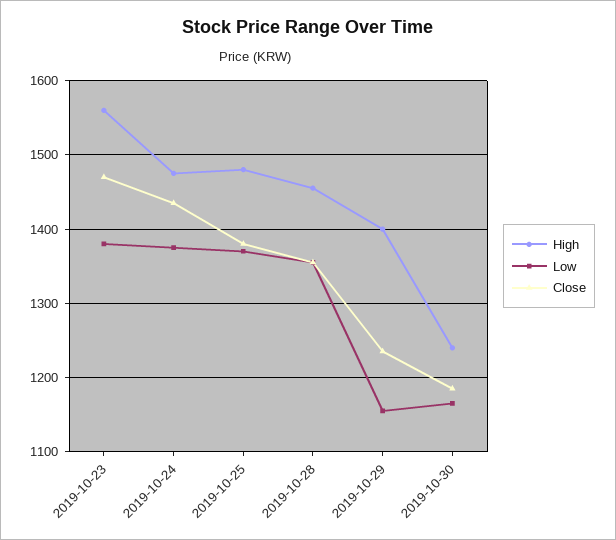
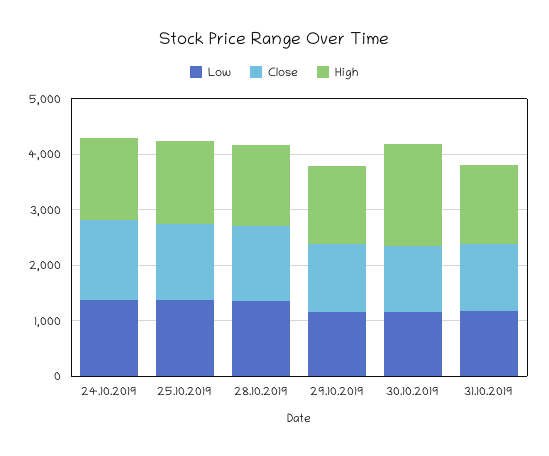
High, 2019-10-23: 1560 -> none
Low, 2019-10-23: 1380 -> none
Close, 2019-10-23: 1470 -> none
High, 2019-10-30: 1240 -> 1800
Low, 31.10.2019: none -> 1200
Close, 31.10.2019: none -> 1200
High, 31.10.2019: none -> 1400

